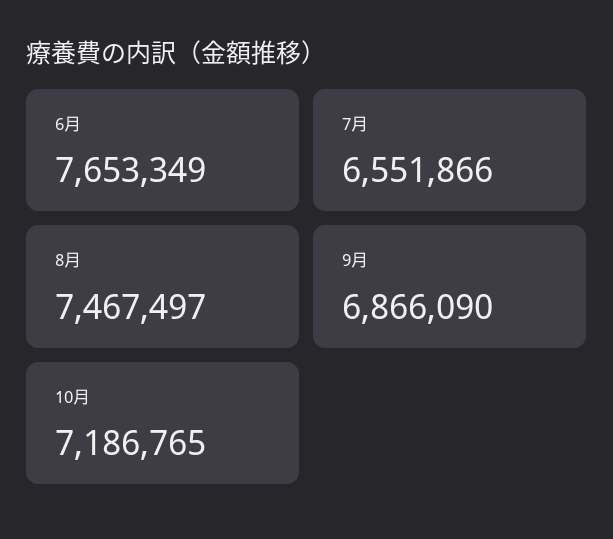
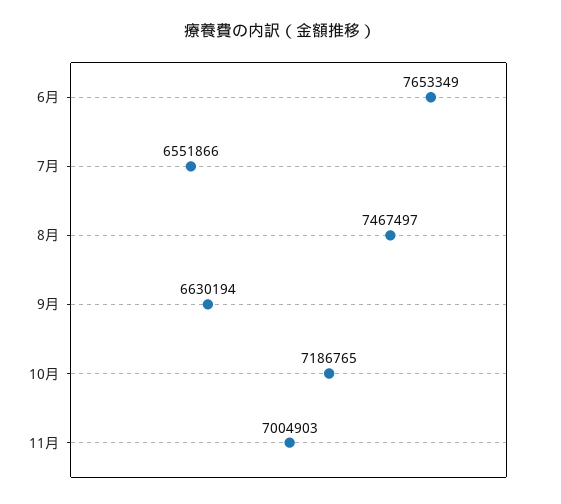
9月: 6866090 -> 6630194
11月: none -> 7004903

